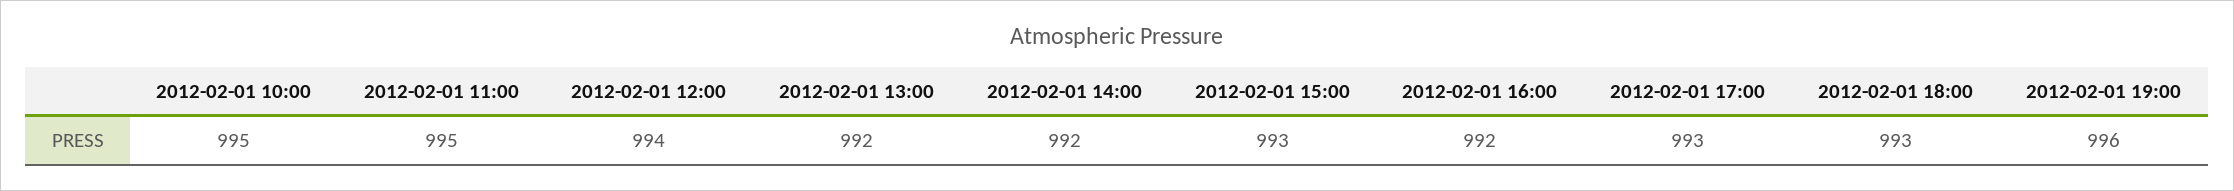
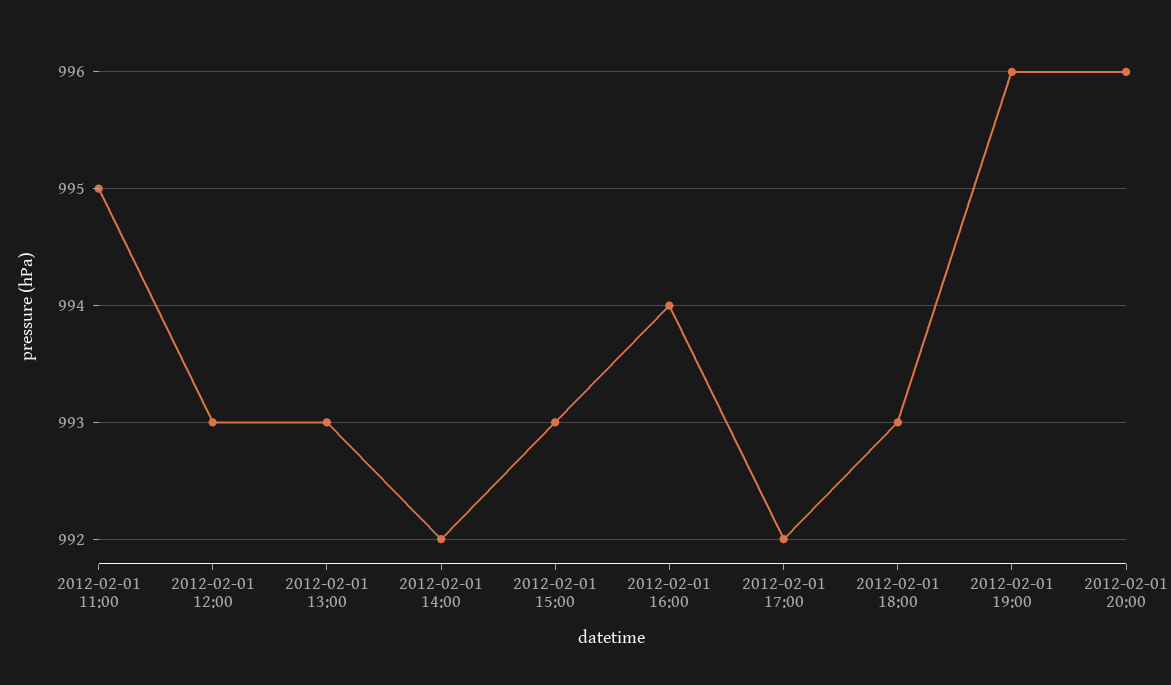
2012-02-01 10:00: 995 -> none
2012-02-01 12:00: 994 -> 993
2012-02-01 13:00: 992 -> 993
2012-02-01 16:00: 992 -> 994
2012-02-01 17:00: 993 -> 992
2012-02-01 20:00: none -> 996

